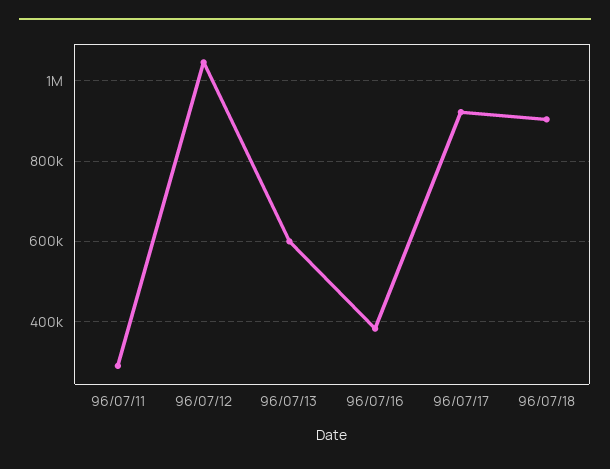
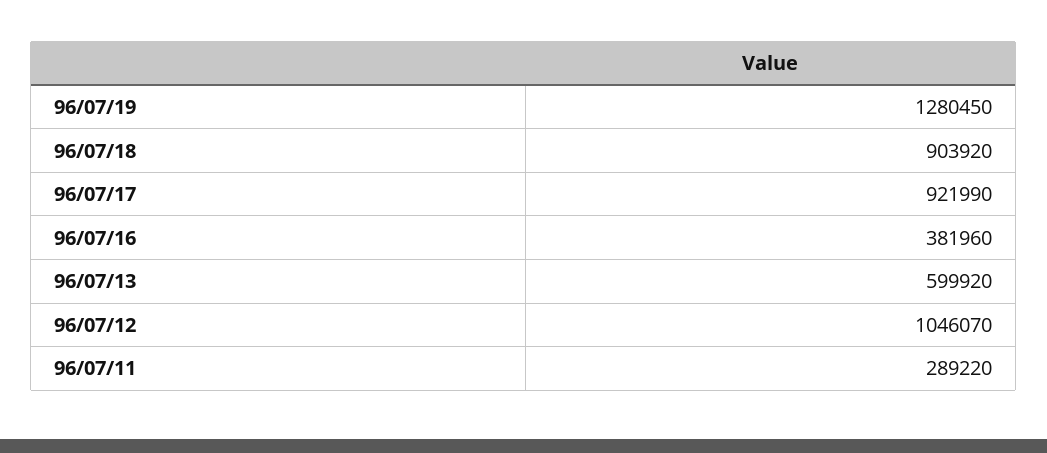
96/07/19: none -> 1280450

